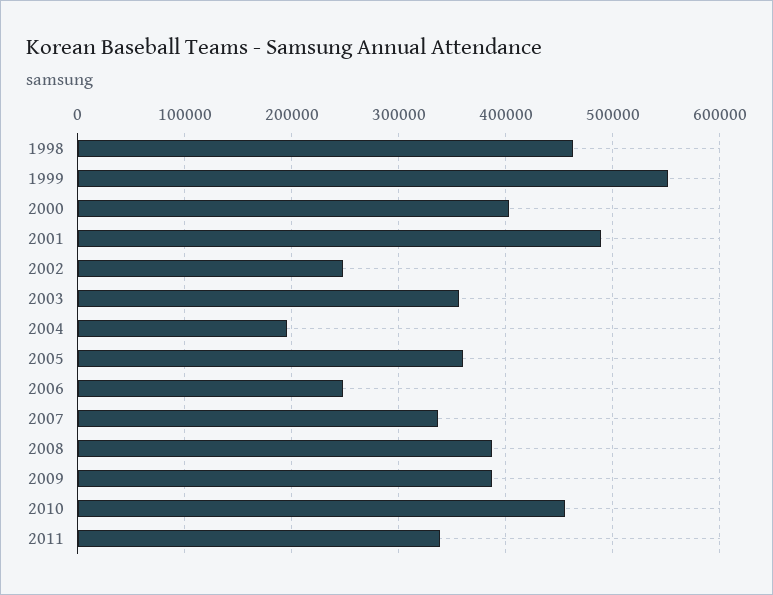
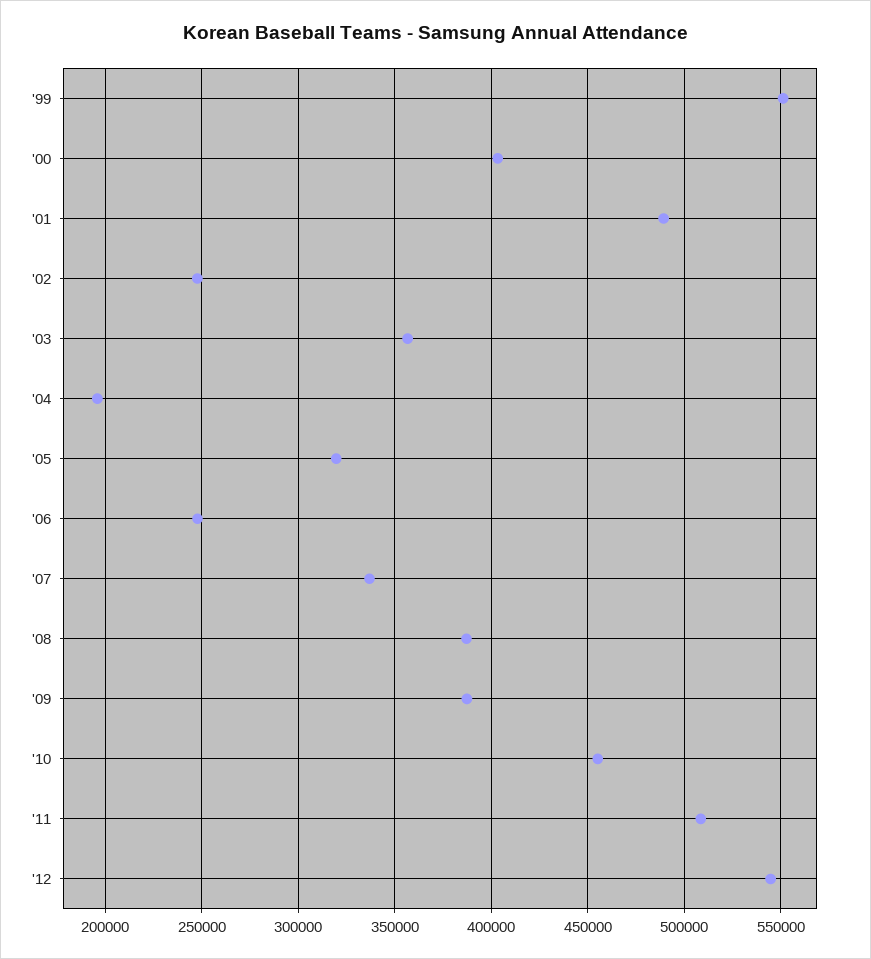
1998: 460000 -> none
2005: 360000 -> 320000
2011: 340000 -> 510000
'12: none -> 545000

